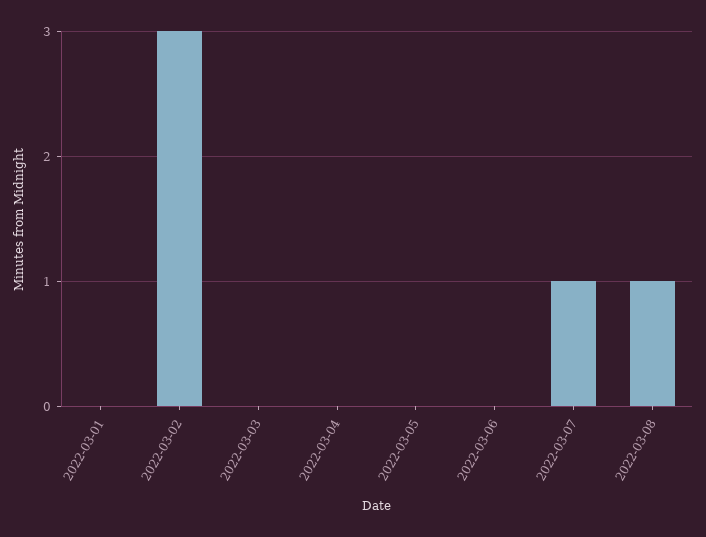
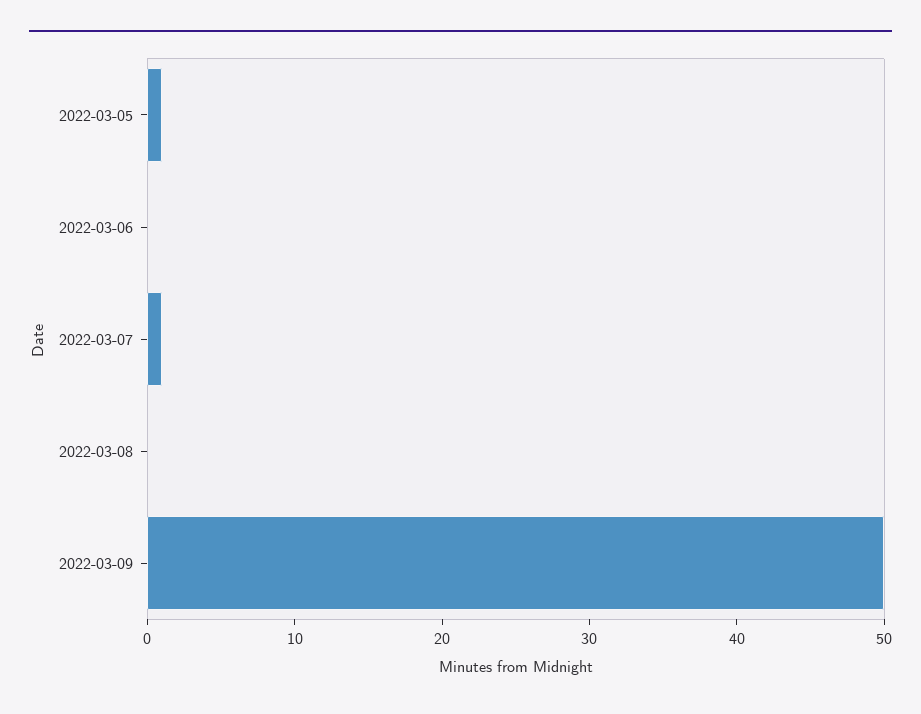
2022-03-01: 0 -> none
2022-03-02: 3 -> none
2022-03-03: 0 -> none
2022-03-04: 0 -> none
2022-03-05: 0 -> 1
2022-03-08: 1 -> 0
2022-03-09: none -> 50

